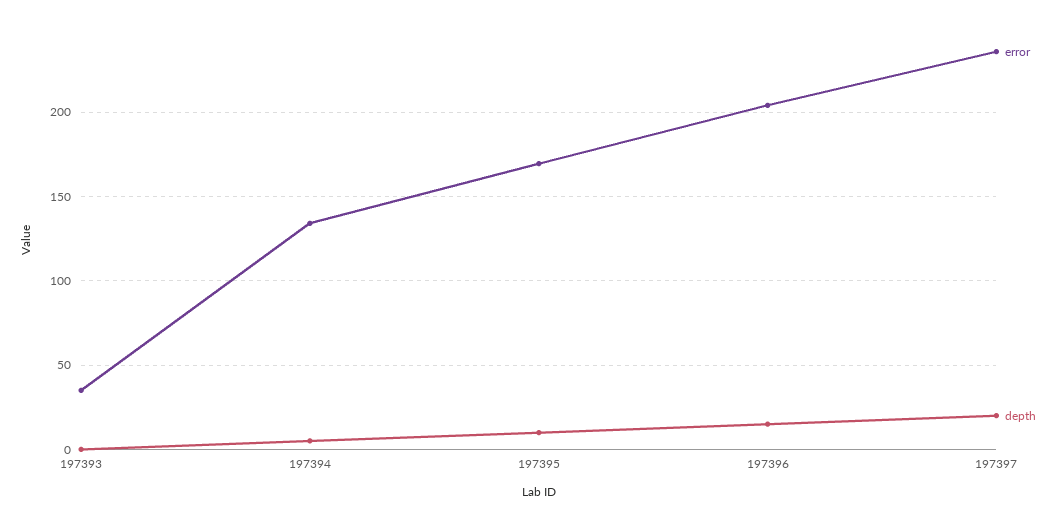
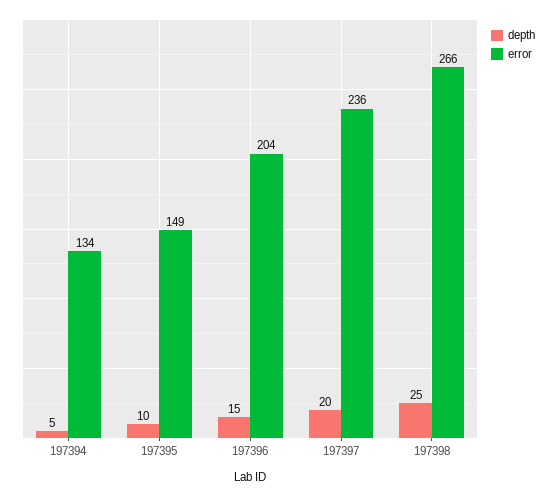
error, 197393: 35 -> none
depth, 197393: 0 -> none
error, 197395: 170 -> 149
depth, 197398: none -> 25
error, 197398: none -> 266

